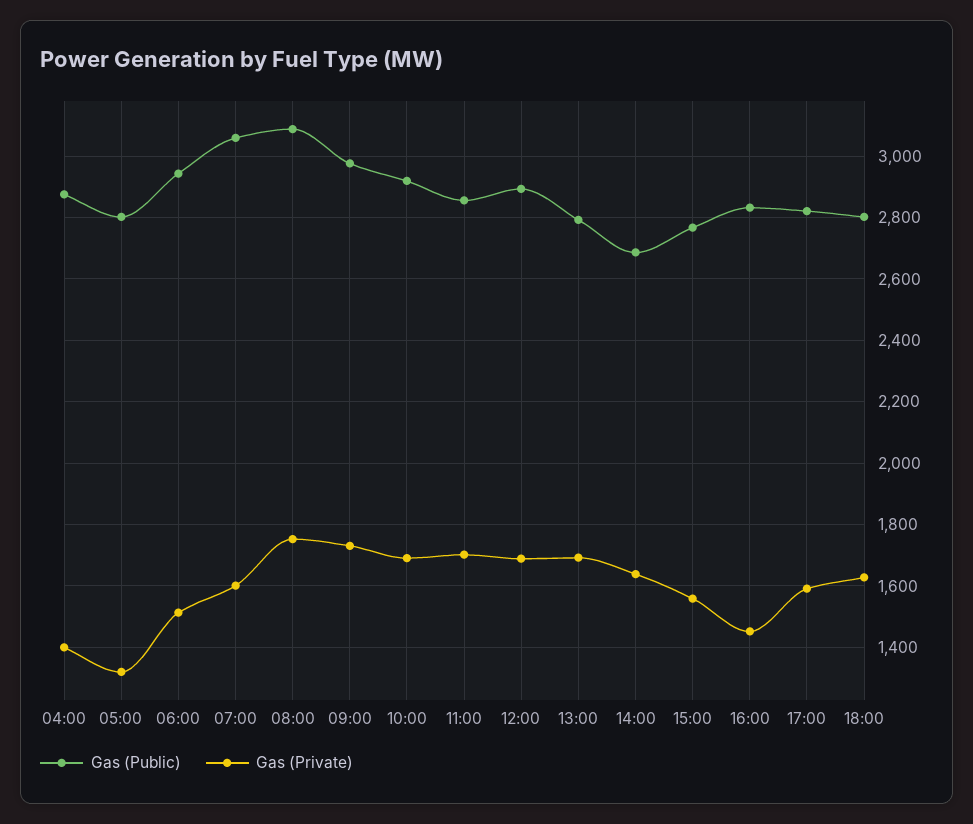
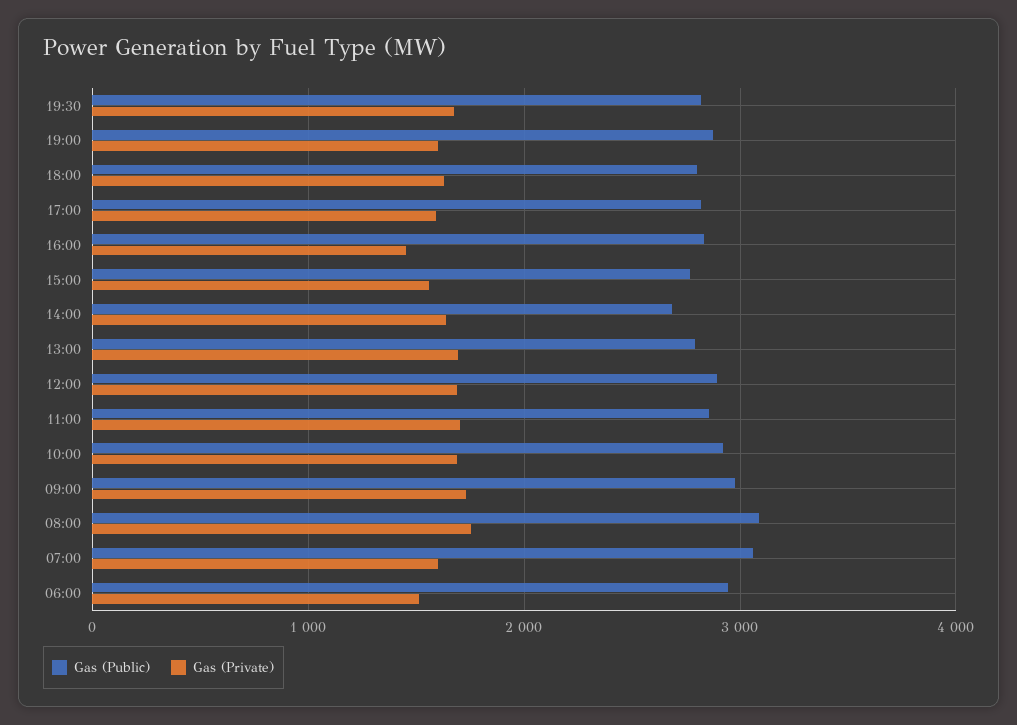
Gas (Public), 04:00: 2880 -> none
Gas (Private), 04:00: 1400 -> none
Gas (Public), 05:00: 2800 -> none
Gas (Private), 05:00: 1320 -> none
Gas (Public), 19:30: none -> 2800
Gas (Private), 19:30: none -> 1700
Gas (Public), 19:00: none -> 2900
Gas (Private), 19:00: none -> 1600

